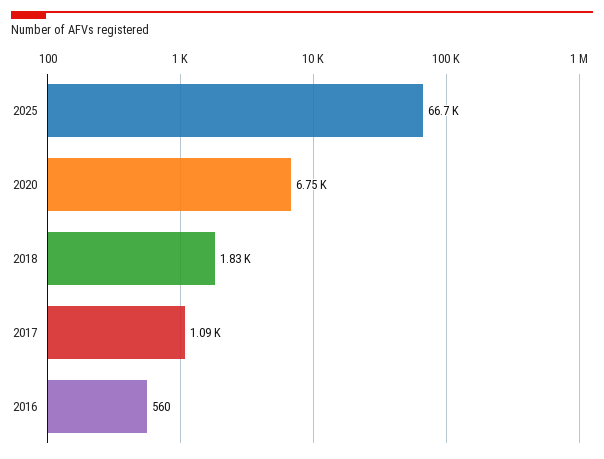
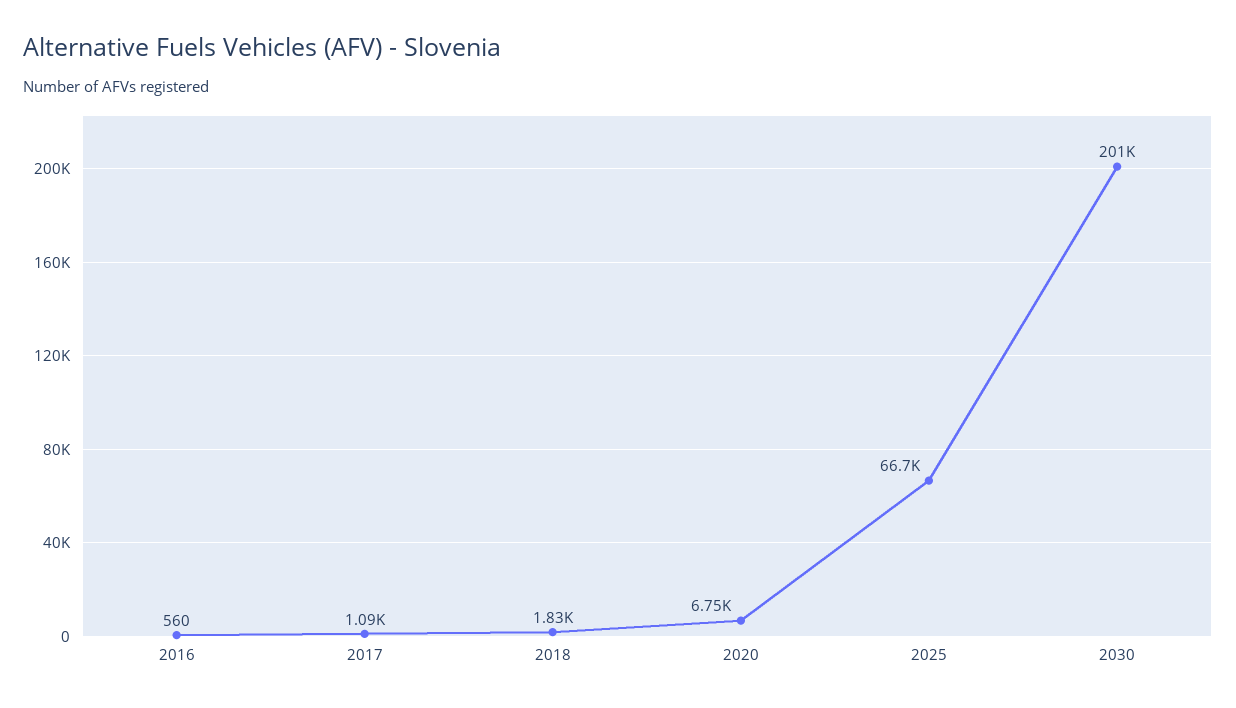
2030: none -> 201000

